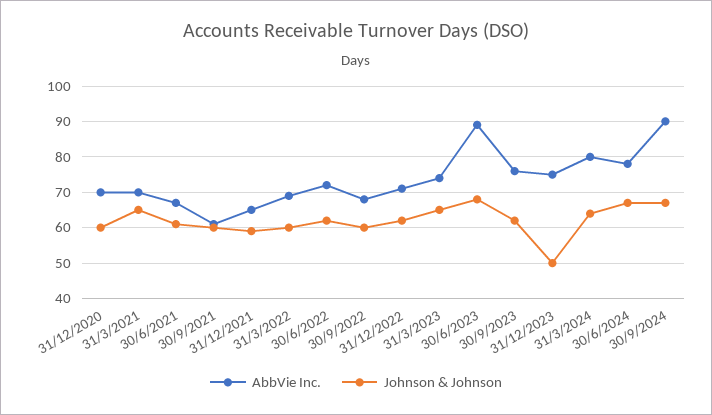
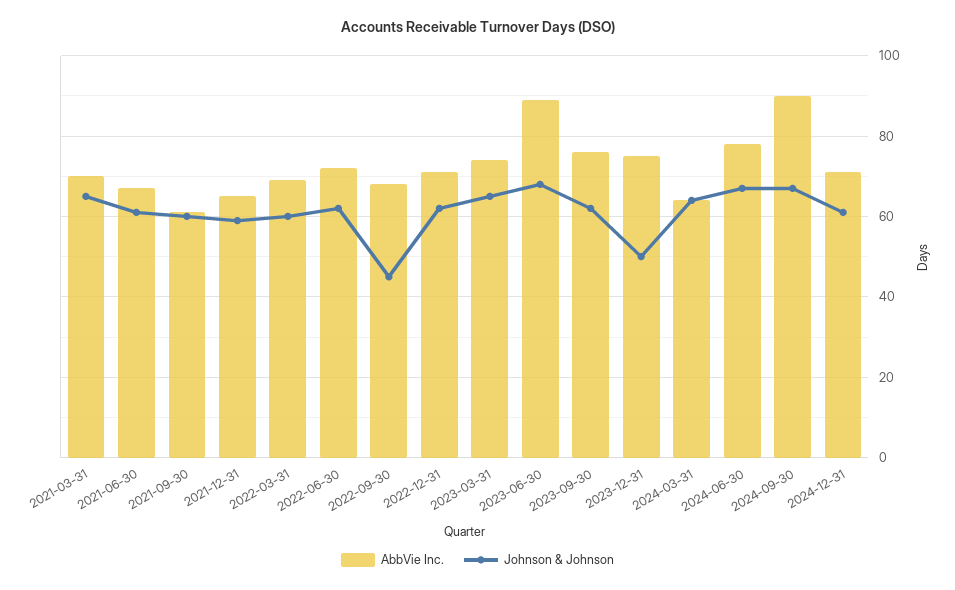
AbbVie Inc., 31/12/2020: 70 -> none
Johnson & Johnson, 31/12/2020: 60 -> none
Johnson & Johnson, 30/9/2022: 60 -> 45
AbbVie Inc., 31/3/2024: 80 -> 65
AbbVie Inc., 2024-12-31: none -> 70
Johnson & Johnson, 2024-12-31: none -> 60

